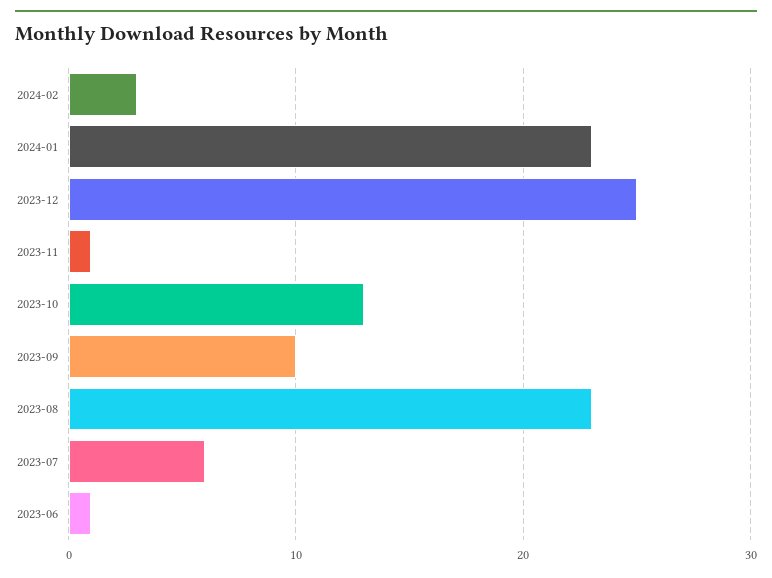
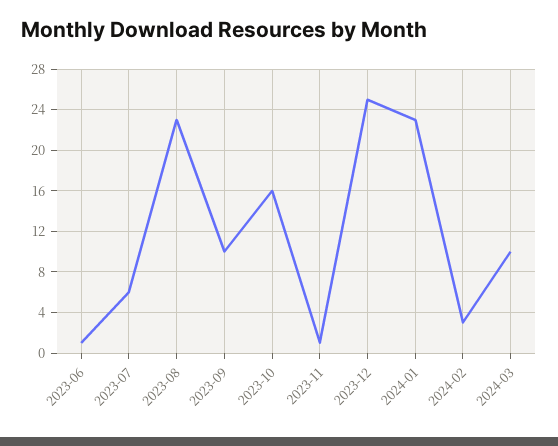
2023-10: 13 -> 16
2024-03: none -> 10

